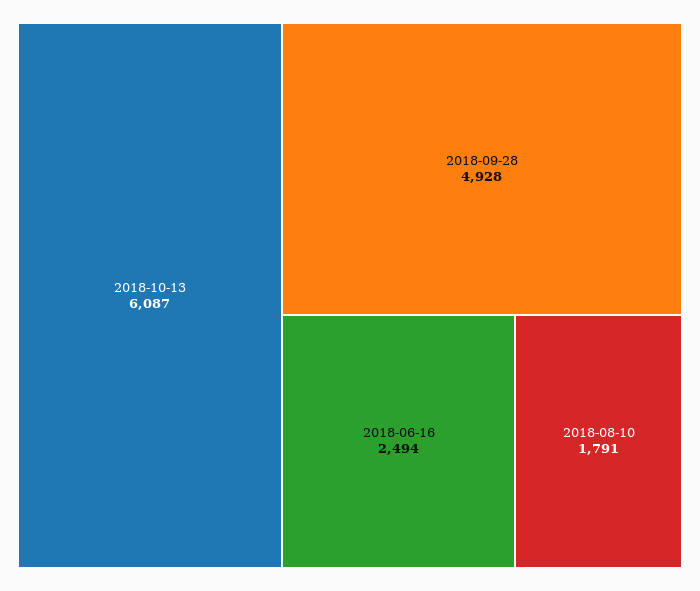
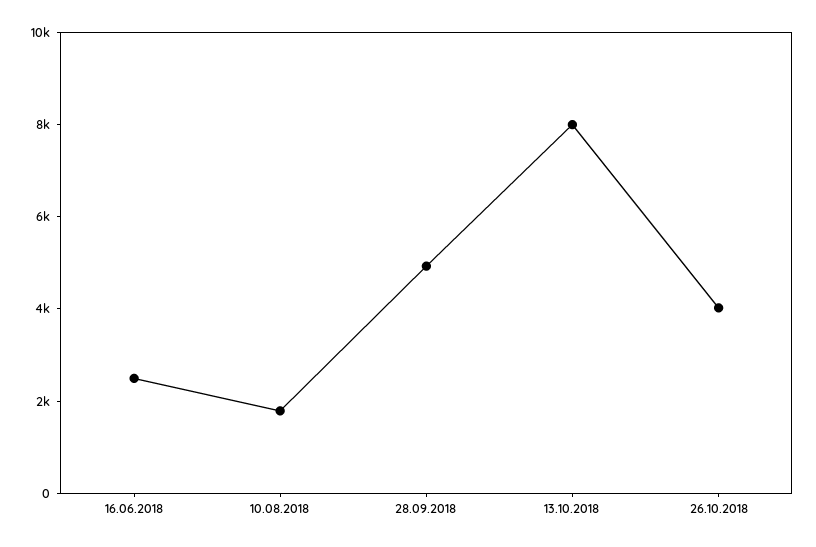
2018-10-13: 6087 -> 8000
26.10.2018: none -> 4000

